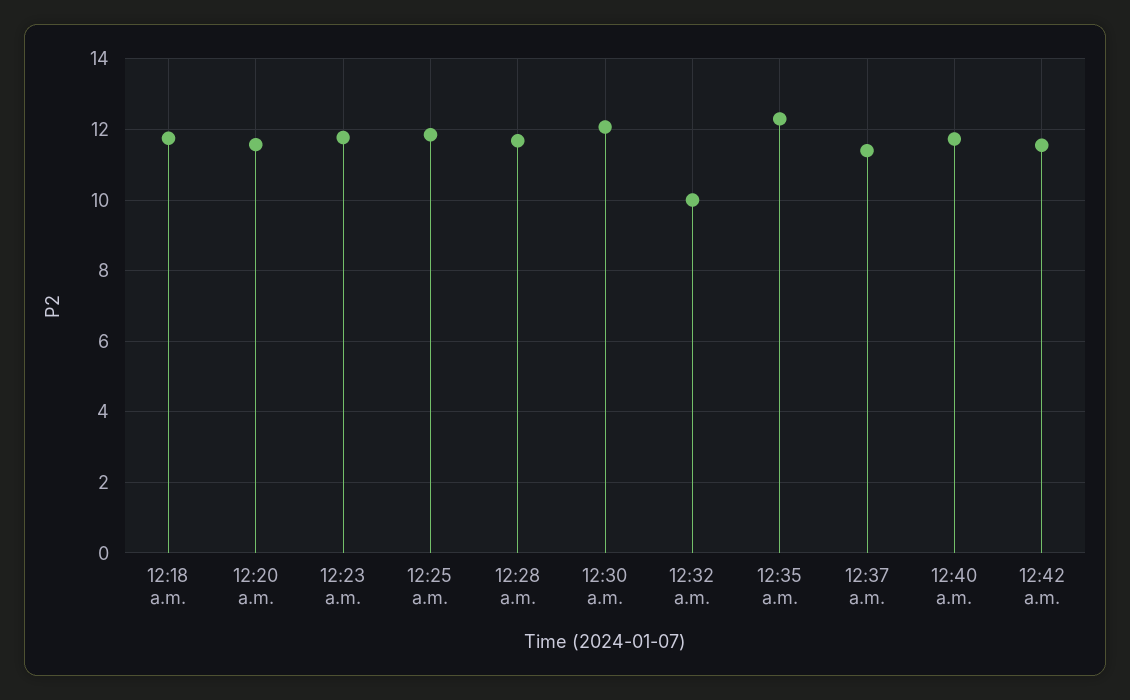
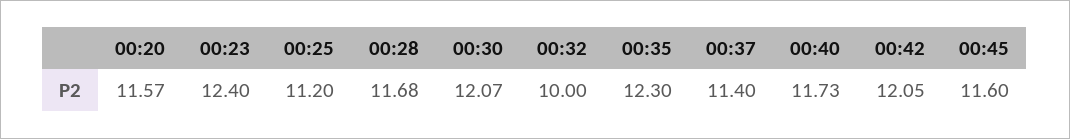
12:18 a.m.: 11.8 -> none
12:23 a.m.: 11.8 -> 12.4
12:25 a.m.: 11.8 -> 11.2
12:42 a.m.: 11.6 -> 12.05
00:45: none -> 11.6

